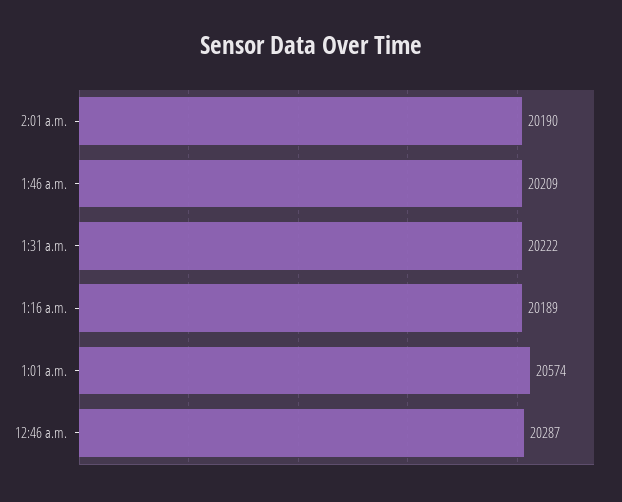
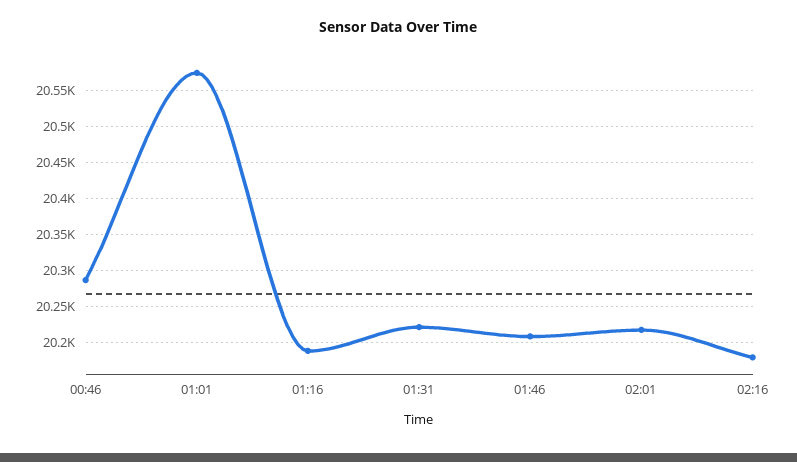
2:01 a.m.: 20190 -> 20220
02:16: none -> 20180

